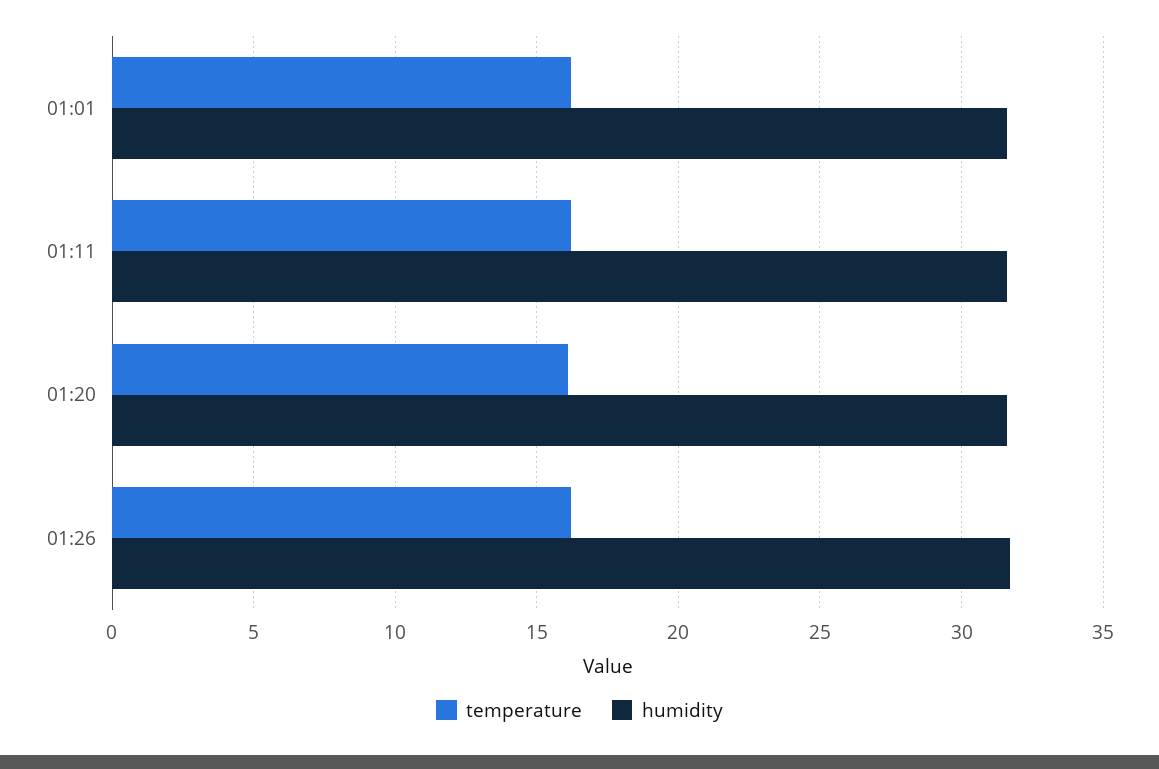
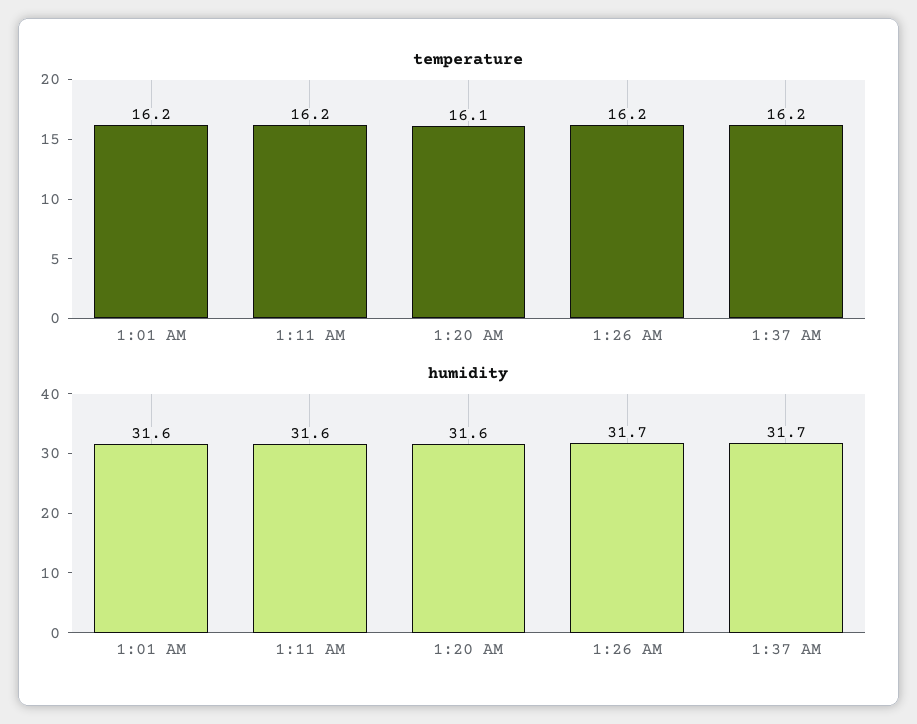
temperature, 1:37 AM: none -> 16.2
humidity, 1:37 AM: none -> 31.7

